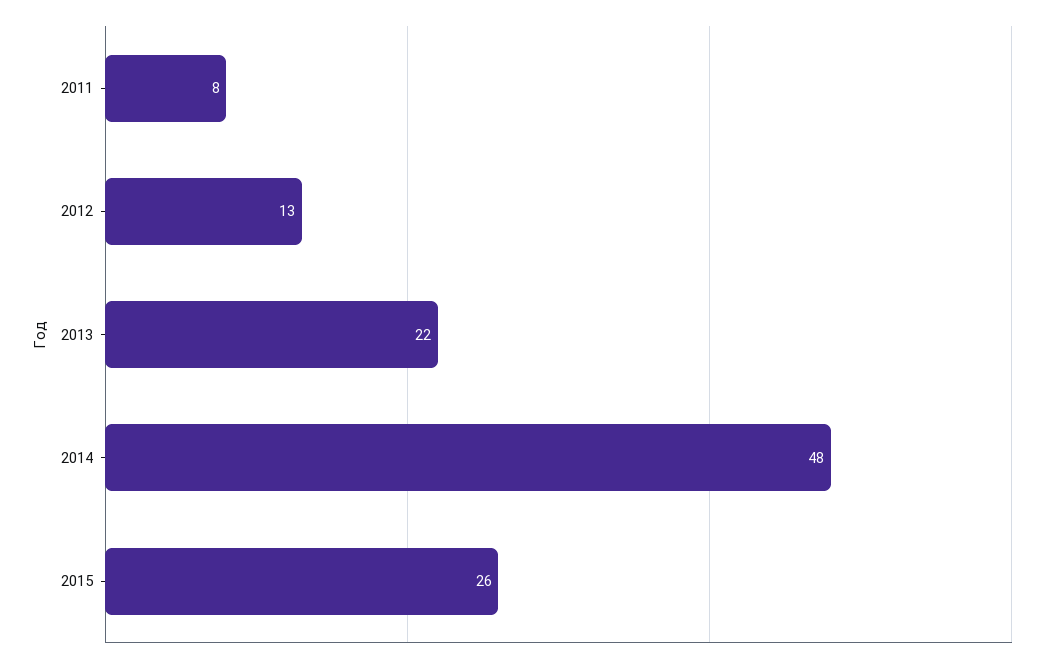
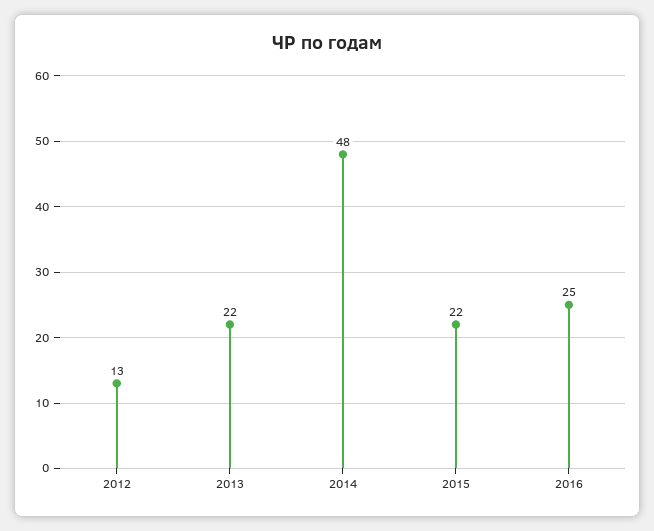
2011: 8 -> none
2015: 26 -> 22
2016: none -> 25

